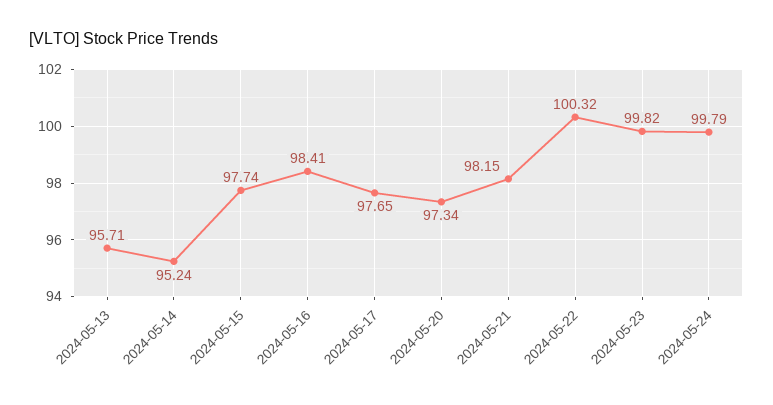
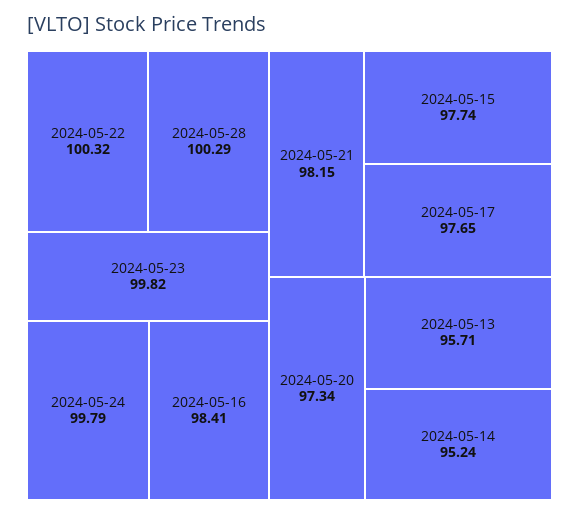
2024-05-28: none -> 100.29

